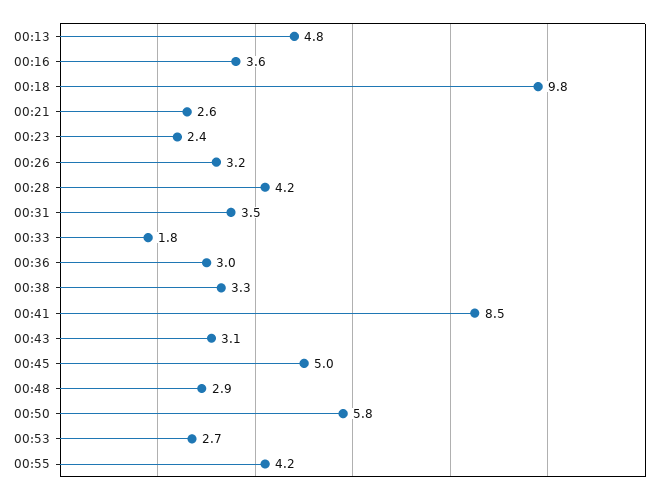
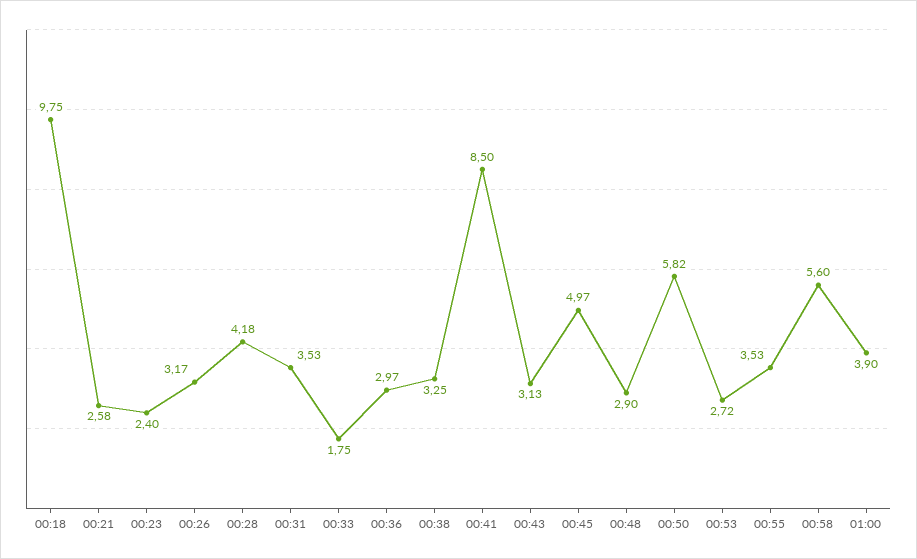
00:13: 4.8 -> none
00:16: 3.6 -> none
00:55: 4.2 -> 3.53
00:58: none -> 5.6
01:00: none -> 3.9

